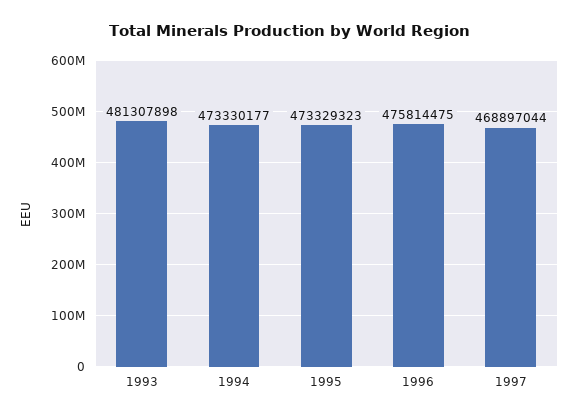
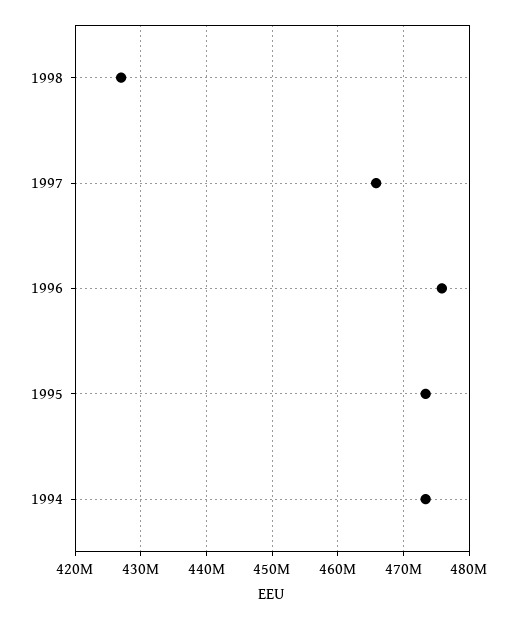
1993: 481307898 -> none
1997: 468897044 -> 466000000
1998: none -> 427000000

